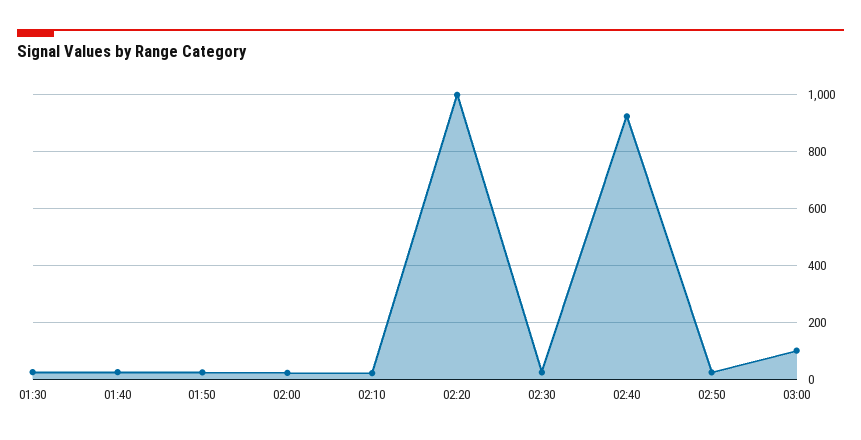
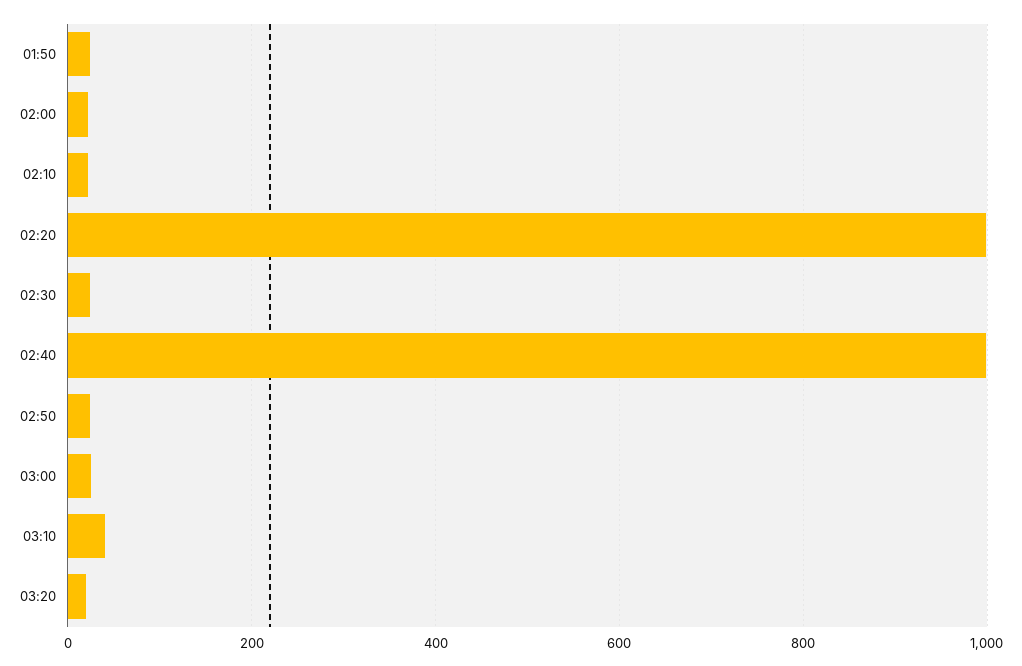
01:30: 25 -> none
01:40: 25 -> none
02:40: 925 -> 1000
03:00: 100 -> 20
03:10: none -> 40
03:20: none -> 20

